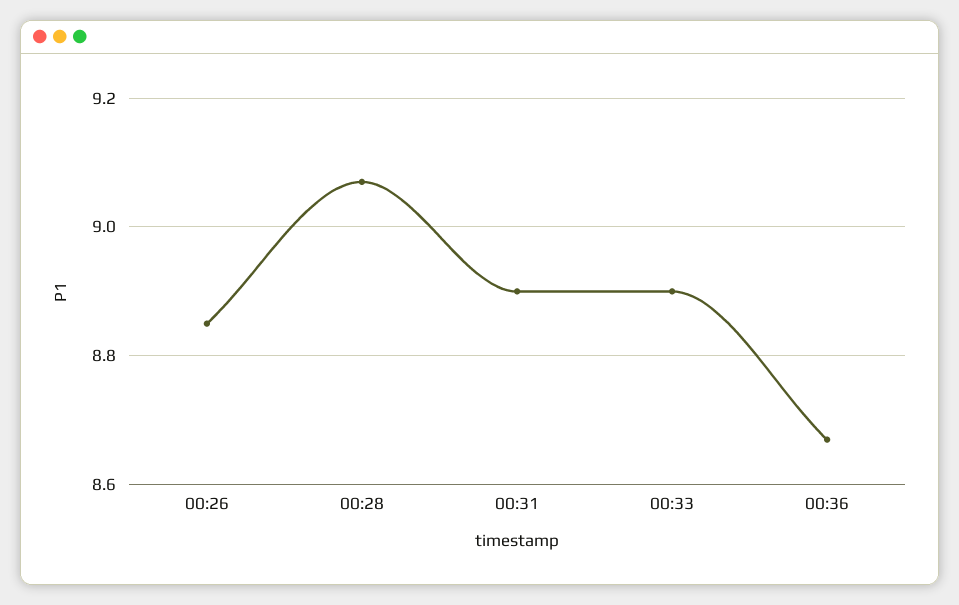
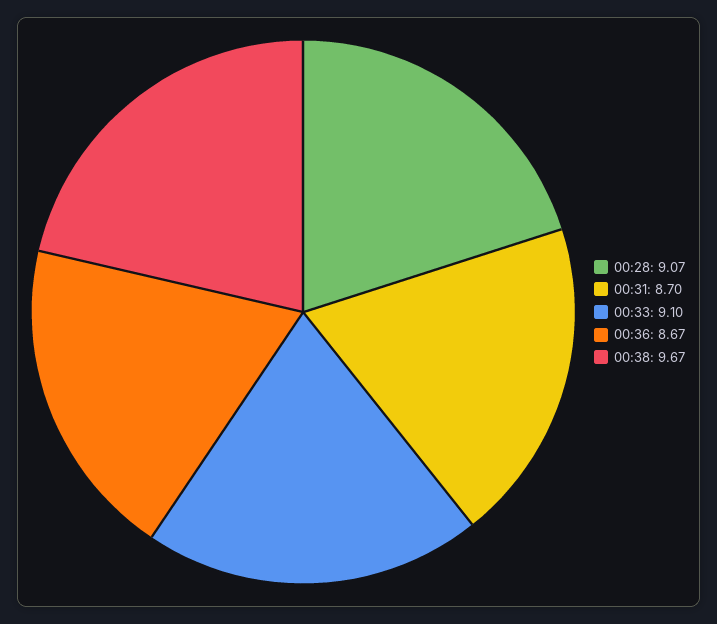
00:26: 8.85 -> none
00:31: 8.9 -> 8.7
00:33: 8.9 -> 9.1
00:38: none -> 9.67

